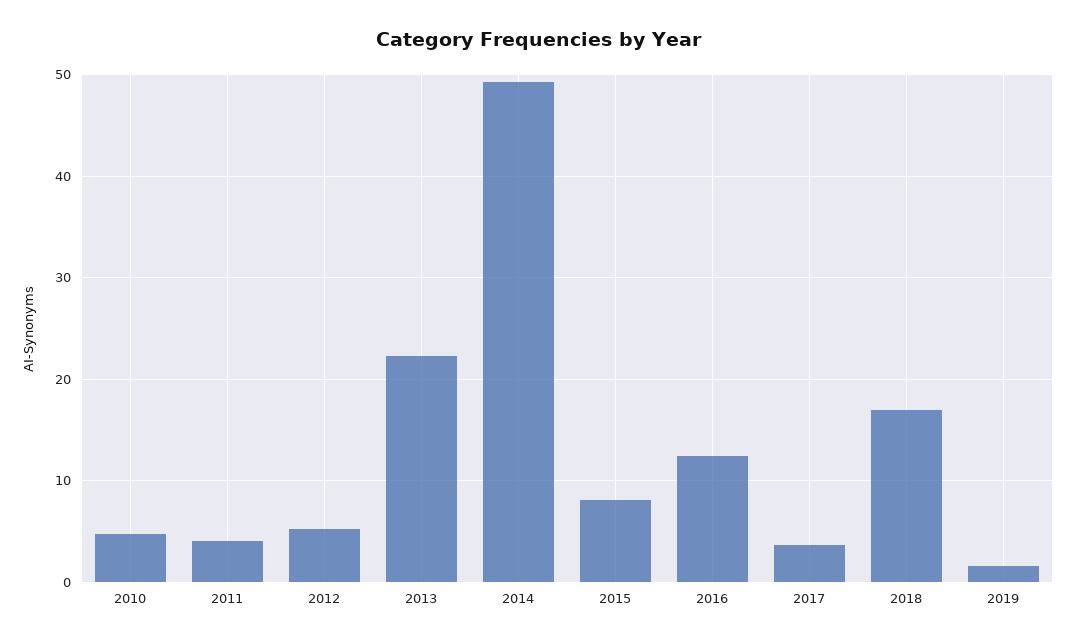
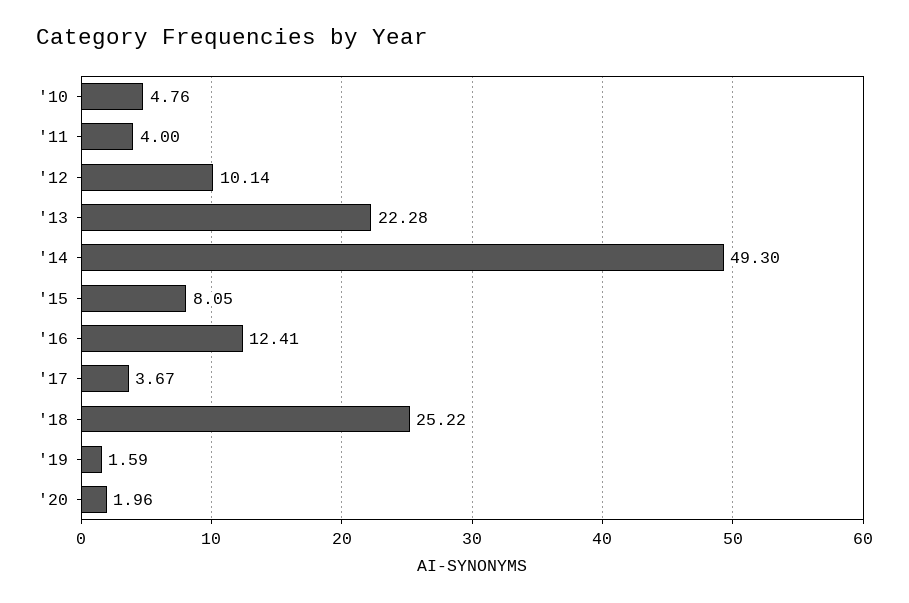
2012: 5 -> 10.14
2018: 17 -> 25.22
'20: none -> 1.96

